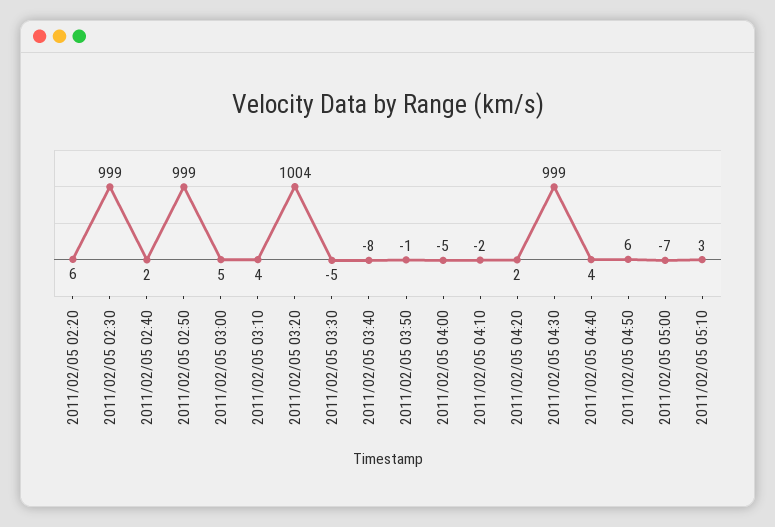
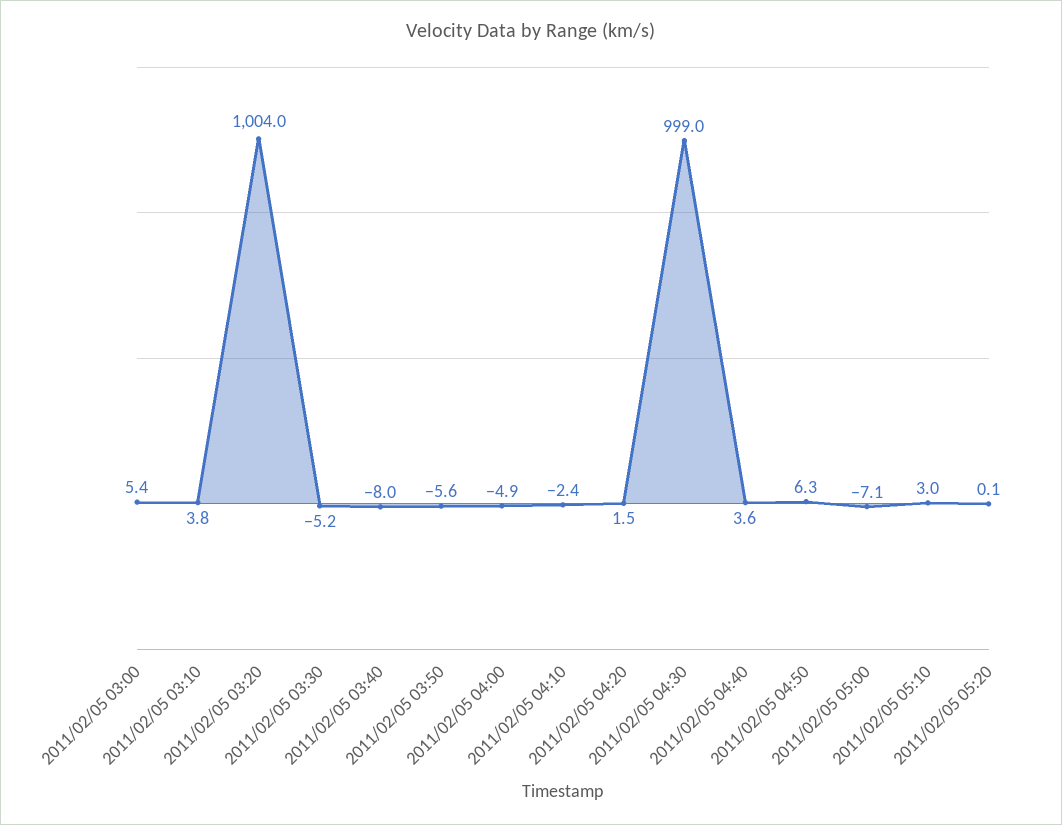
2011/02/05 02:20: 6 -> none
2011/02/05 02:30: 999 -> none
2011/02/05 02:40: 2 -> none
2011/02/05 02:50: 999 -> none
2011/02/05 03:50: -1 -> -5.6
2011/02/05 05:20: none -> 0.1

